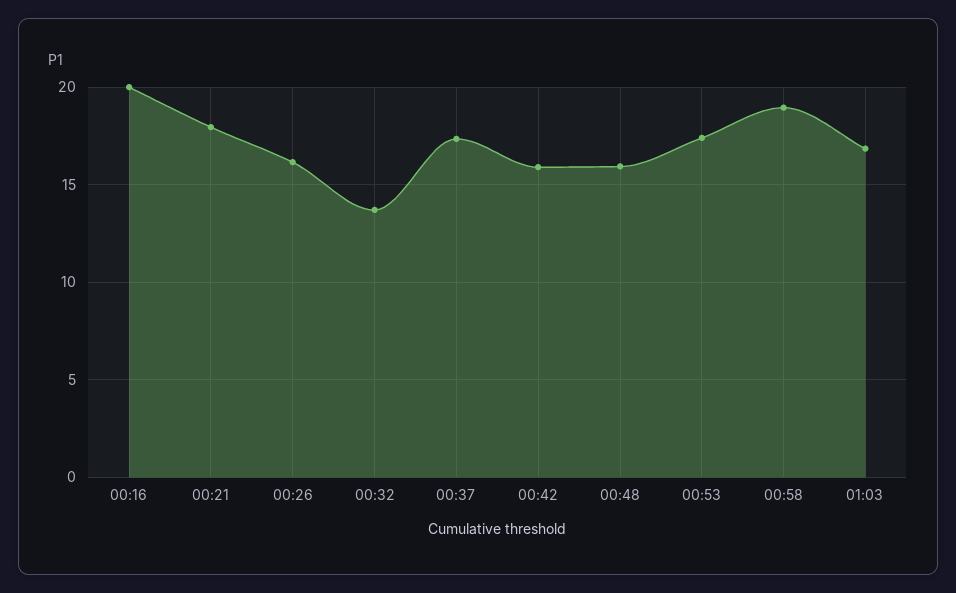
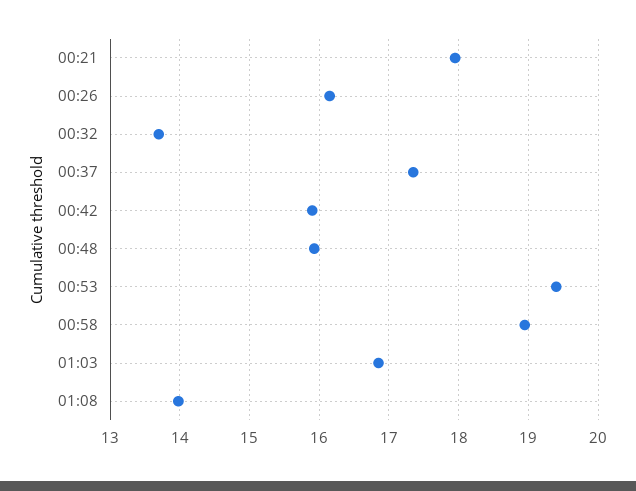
00:16: 20 -> none
00:53: 17.5 -> 19.4
01:08: none -> 14

